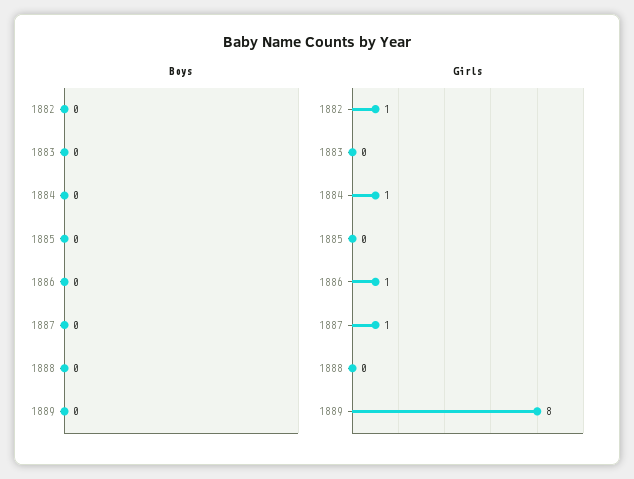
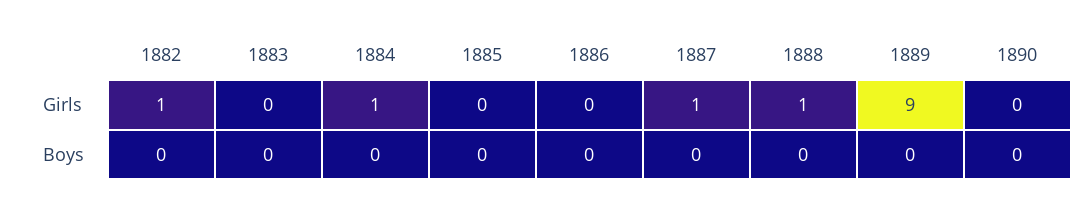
Girls, 1886: 1 -> 0
Girls, 1888: 0 -> 1
Girls, 1889: 8 -> 9
Girls, 1890: none -> 0
Boys, 1890: none -> 0

